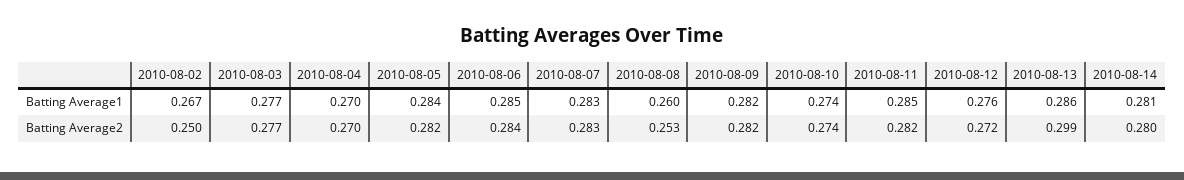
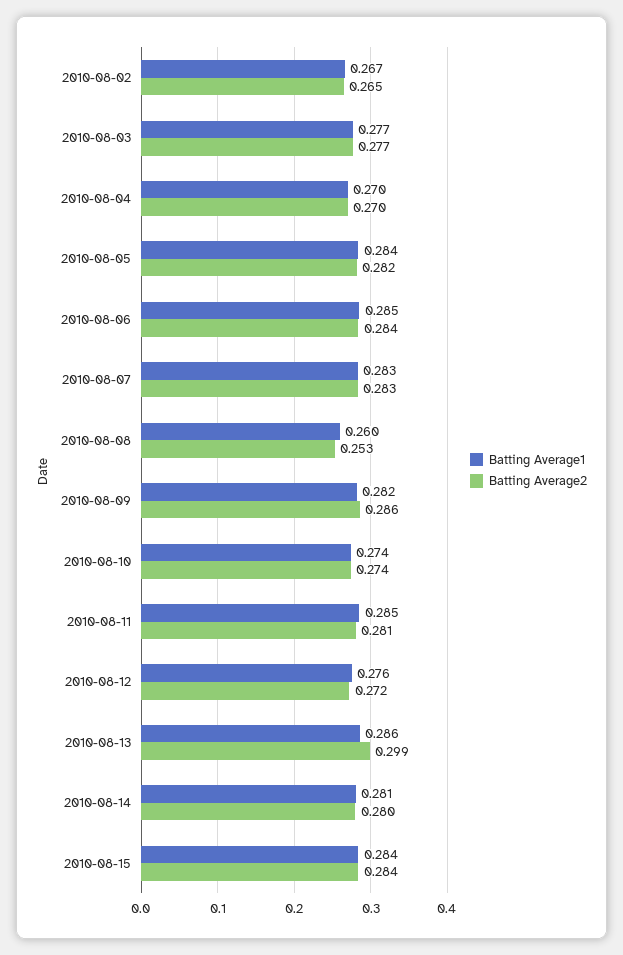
Batting Average2, 2010-08-02: 0.25 -> 0.265
Batting Average2, 2010-08-09: 0.282 -> 0.286
Batting Average2, 2010-08-11: 0.282 -> 0.281
Batting Average1, 2010-08-15: none -> 0.284
Batting Average2, 2010-08-15: none -> 0.284

